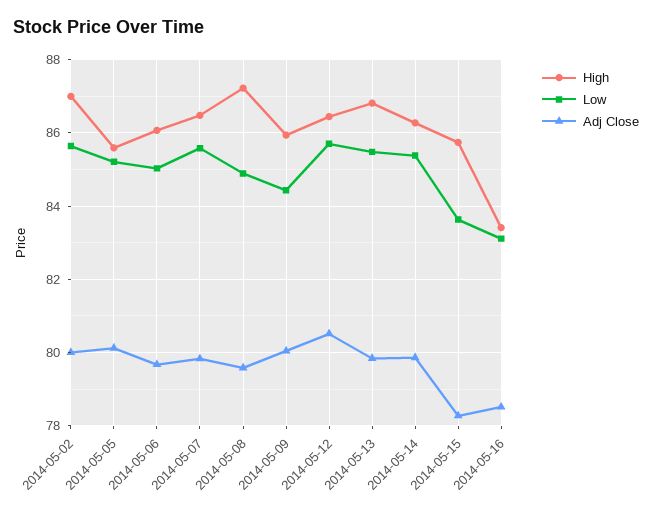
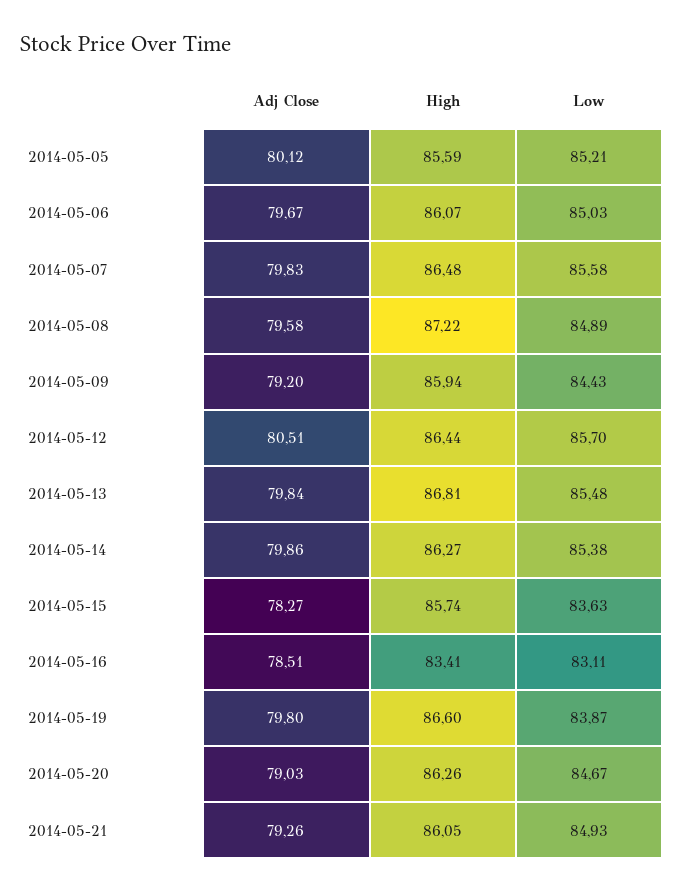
High, 2014-05-02: 87 -> none
Low, 2014-05-02: 85.6 -> none
Adj Close, 2014-05-02: 80 -> none
Adj Close, 2014-05-09: 80 -> 79.2
Adj Close, 2014-05-19: none -> 79.8
High, 2014-05-19: none -> 86.6
Low, 2014-05-19: none -> 83.87
Adj Close, 2014-05-20: none -> 79.03
High, 2014-05-20: none -> 86.26
Low, 2014-05-20: none -> 84.67
Adj Close, 2014-05-21: none -> 79.26
High, 2014-05-21: none -> 86.05
Low, 2014-05-21: none -> 84.93

